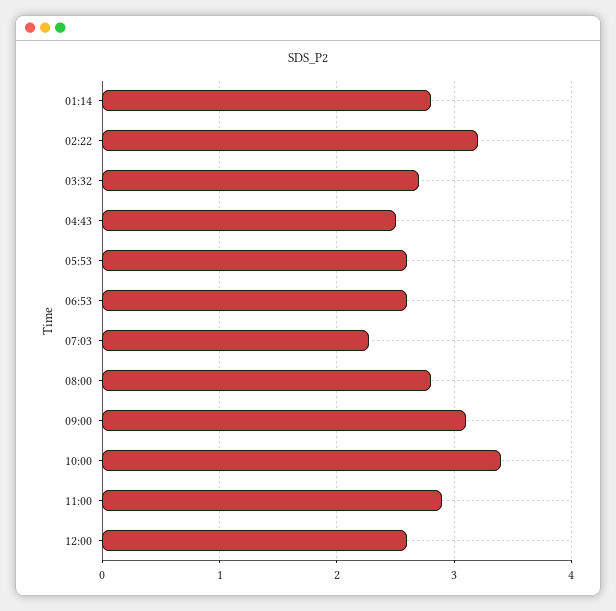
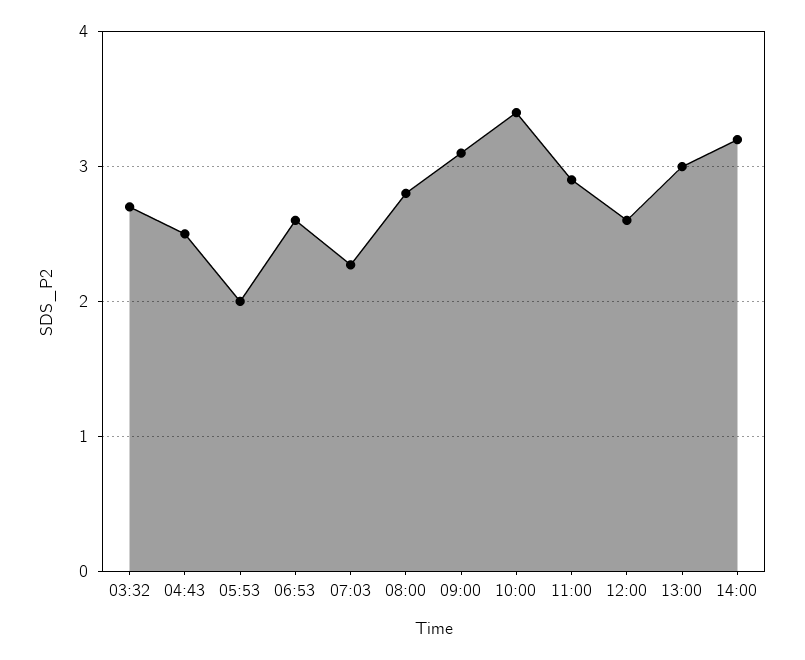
01:14: 2.8 -> none
02:22: 3.2 -> none
05:53: 2.6 -> 2
13:00: none -> 3
14:00: none -> 3.2

